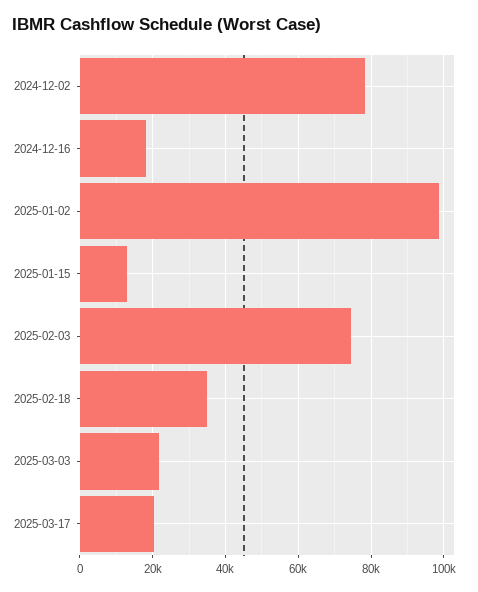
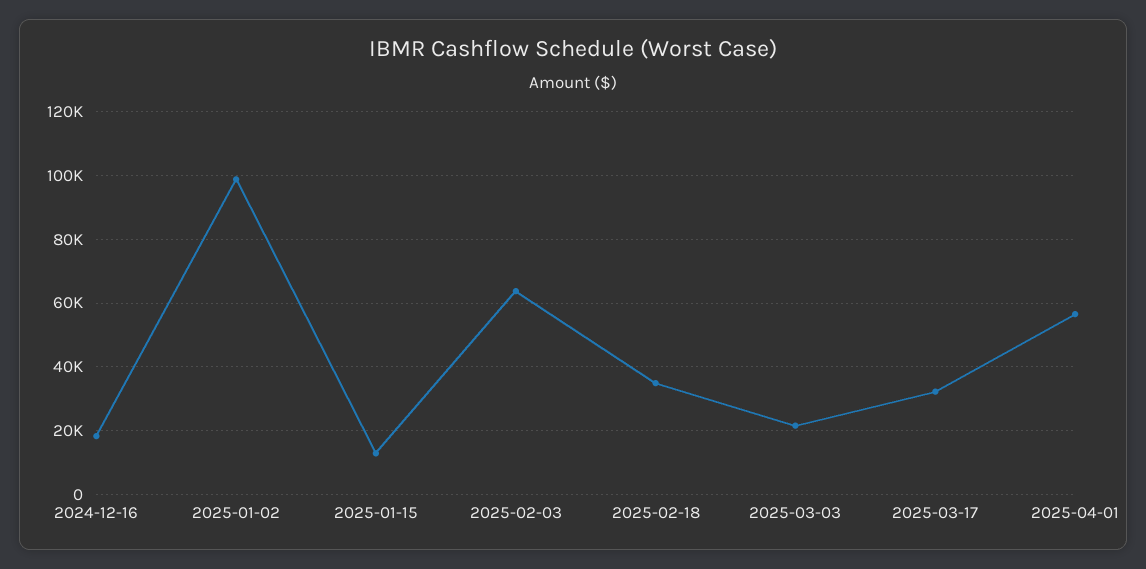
2024-12-02: 78000 -> none
2025-02-03: 74000 -> 64000
2025-03-17: 20000 -> 32000
2025-04-01: none -> 56000

